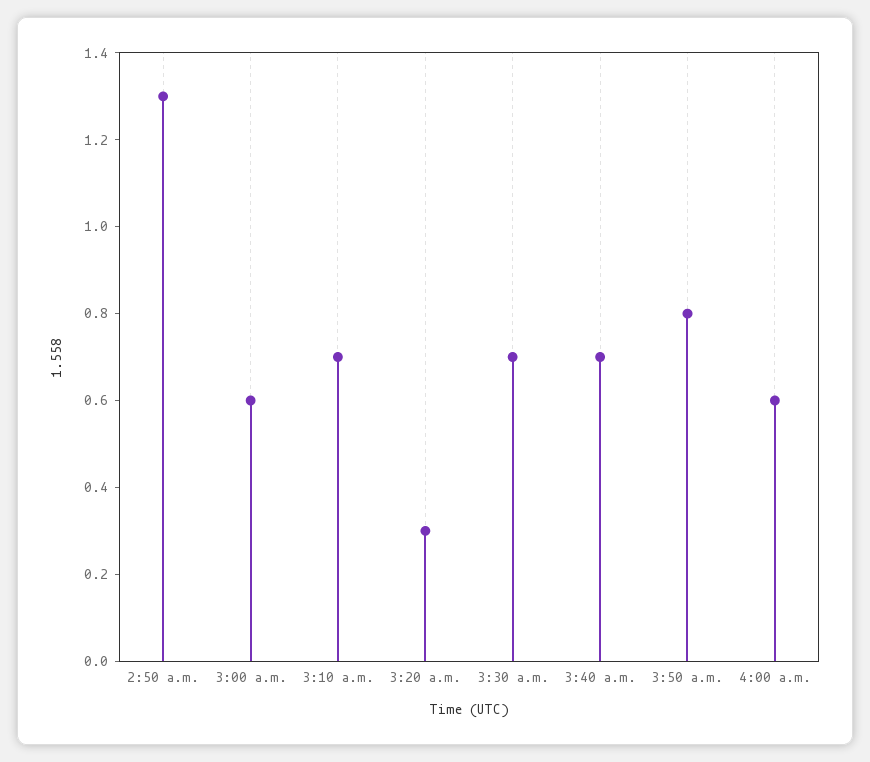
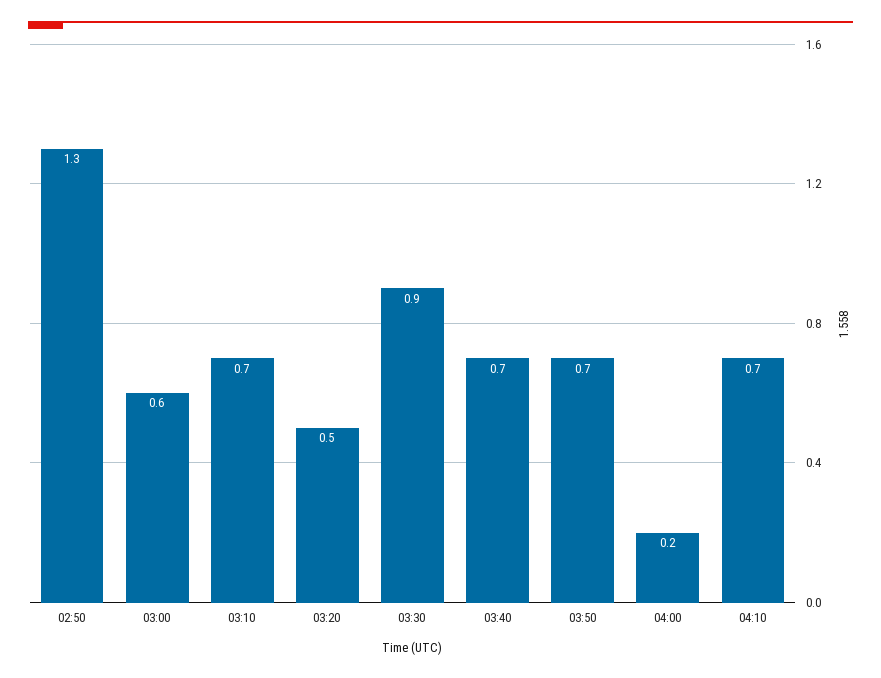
3:20 a.m.: 0.3 -> 0.5
3:30 a.m.: 0.7 -> 0.9
3:50 a.m.: 0.8 -> 0.7
4:00 a.m.: 0.6 -> 0.2
04:10: none -> 0.7

